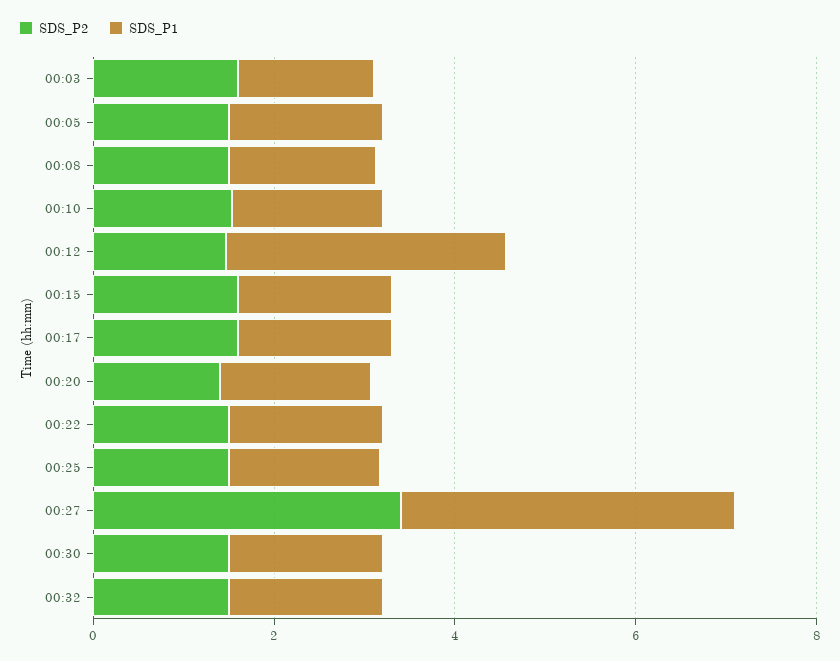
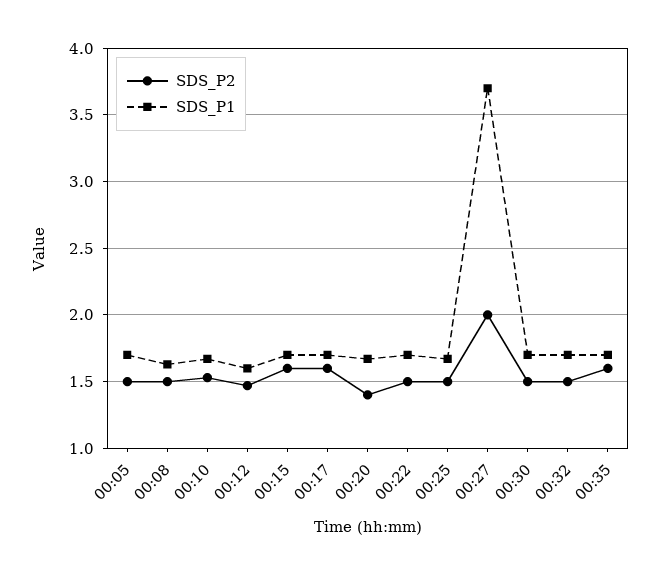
SDS_P2, 00:03: 1.5 -> none
SDS_P1, 00:03: 1.5 -> none
SDS_P1, 00:12: 3 -> 1.6
SDS_P2, 00:27: 3.5 -> 2
SDS_P2, 00:35: none -> 1.6
SDS_P1, 00:35: none -> 1.7

